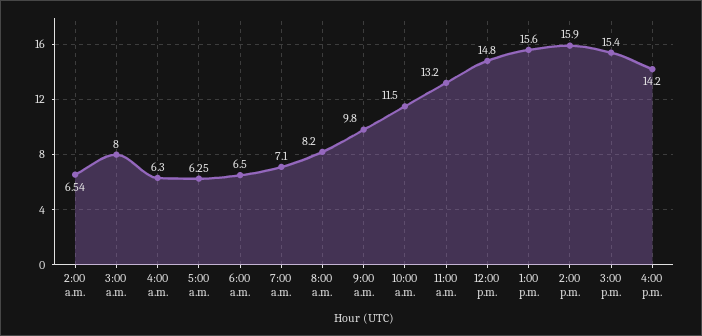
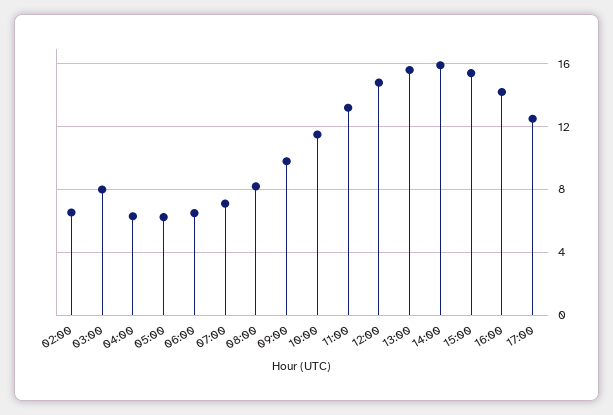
17:00: none -> 12.5

